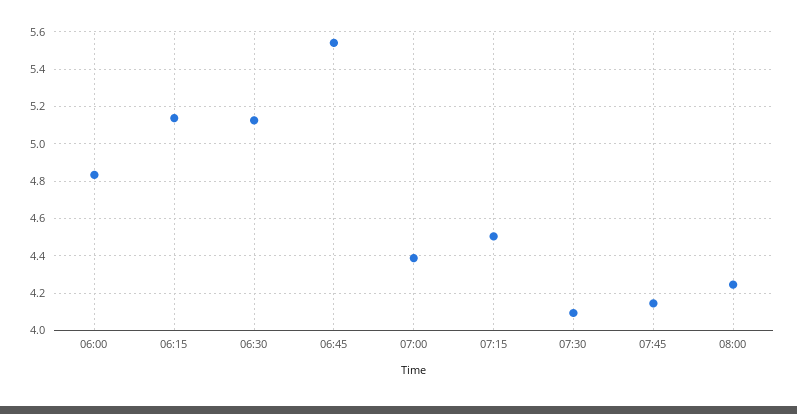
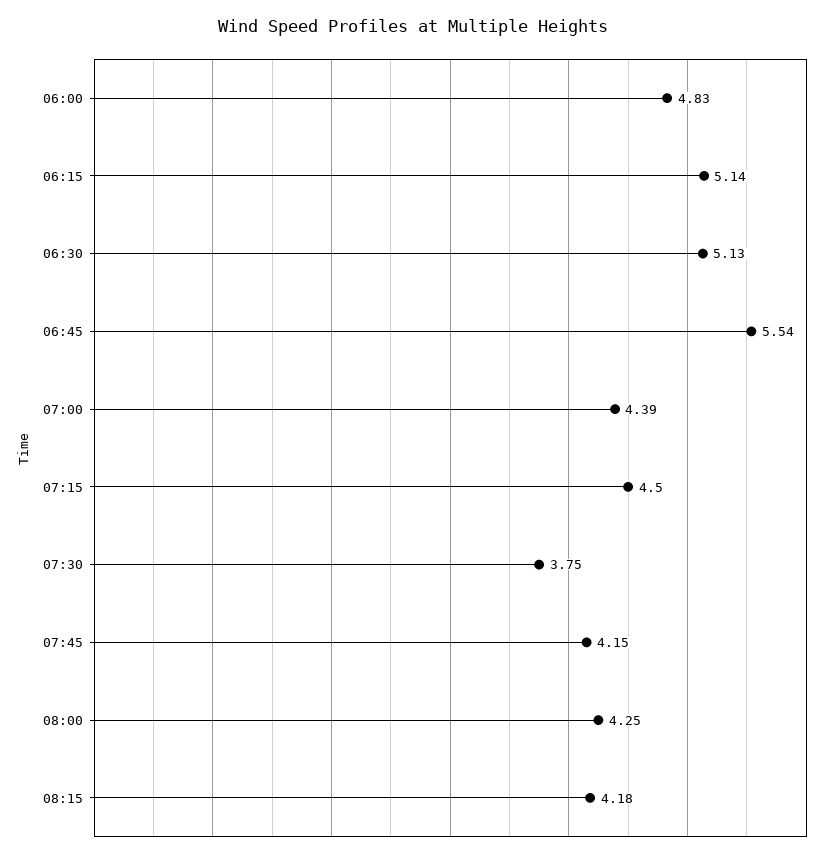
07:30: 4.1 -> 3.75
08:15: none -> 4.18

